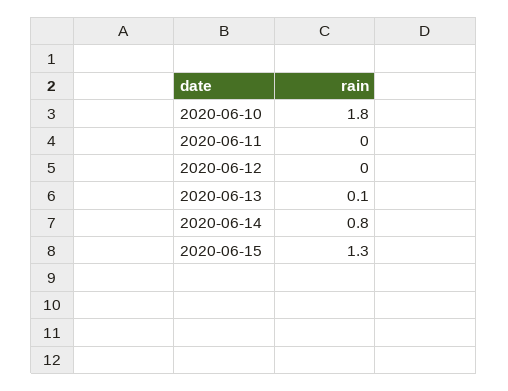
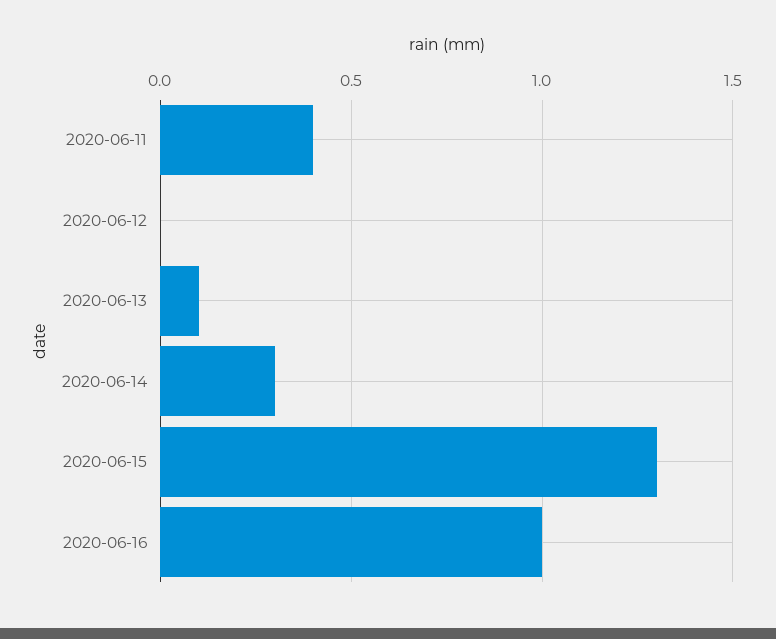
2020-06-10: 1.8 -> none
2020-06-11: 0 -> 0.4
2020-06-14: 0.8 -> 0.3
2020-06-16: none -> 1

